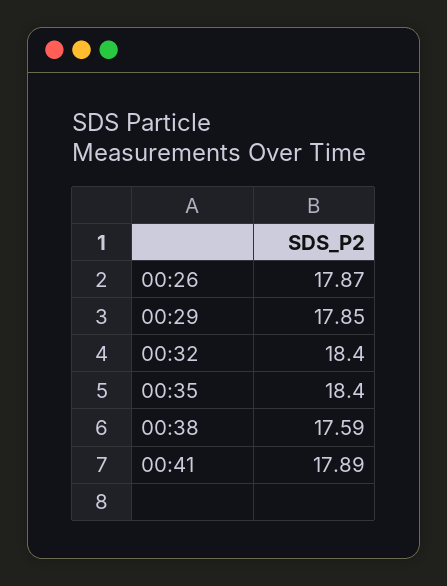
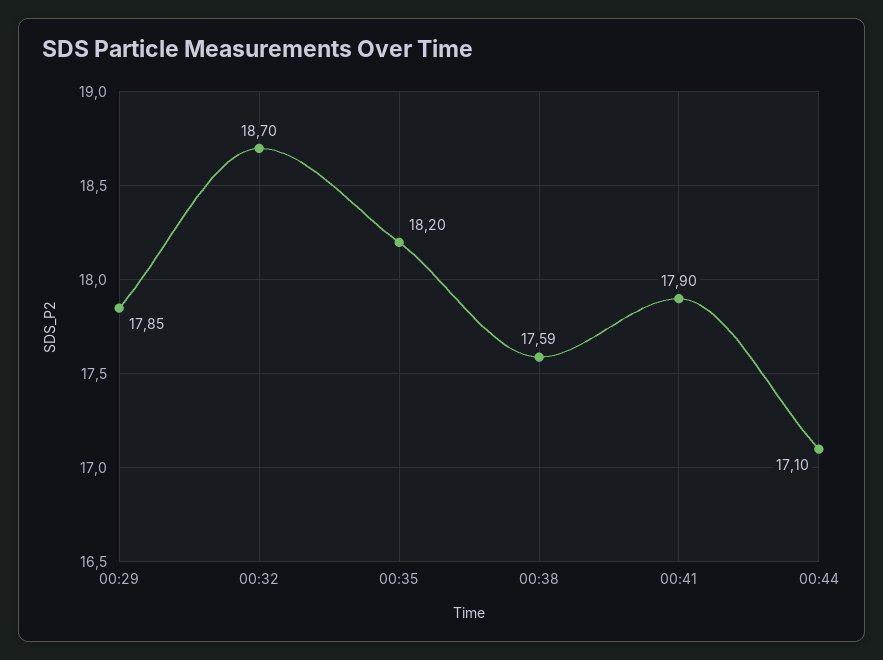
00:26: 17.87 -> none
00:32: 18.4 -> 18.7
00:35: 18.4 -> 18.2
00:41: 17.89 -> 17.9
00:44: none -> 17.1

